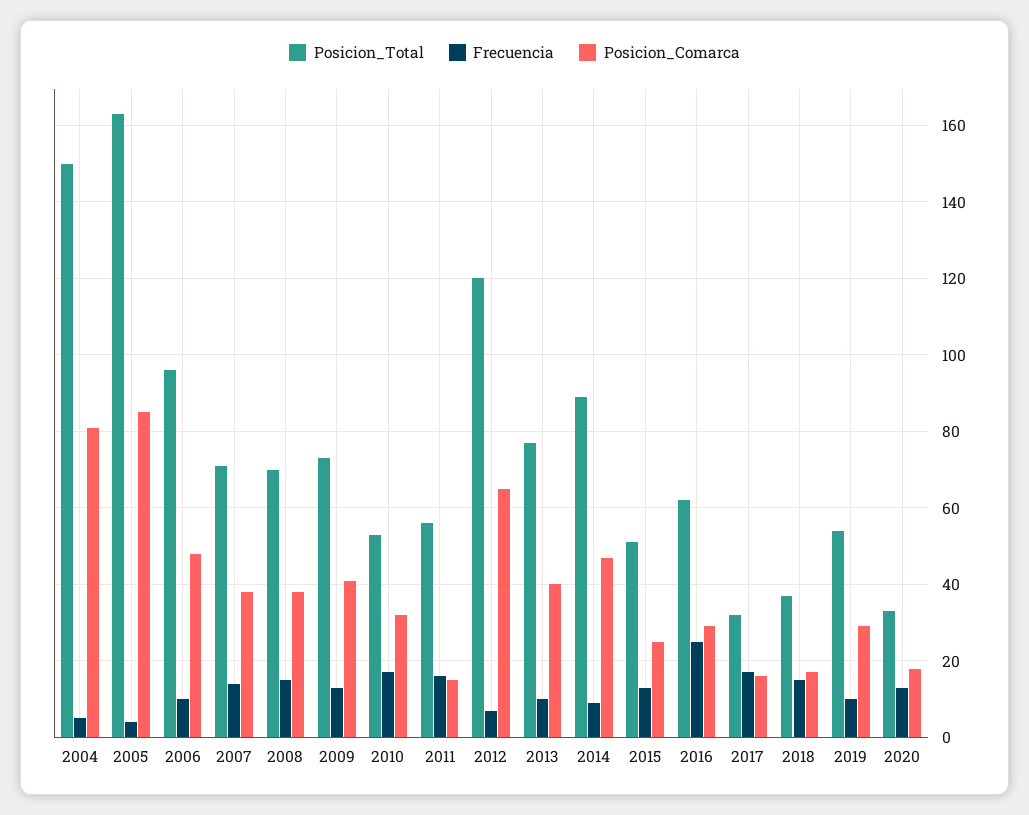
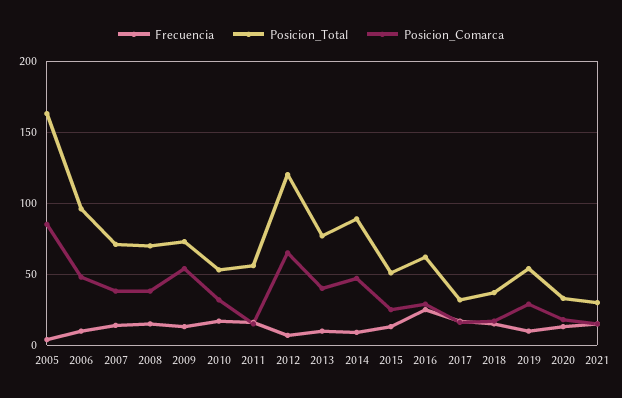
Posicion_Total, 2004: 150 -> none
Frecuencia, 2004: 5 -> none
Posicion_Comarca, 2004: 80 -> none
Posicion_Comarca, 2009: 40 -> 55
Frecuencia, 2021: none -> 15
Posicion_Total, 2021: none -> 30
Posicion_Comarca, 2021: none -> 15

